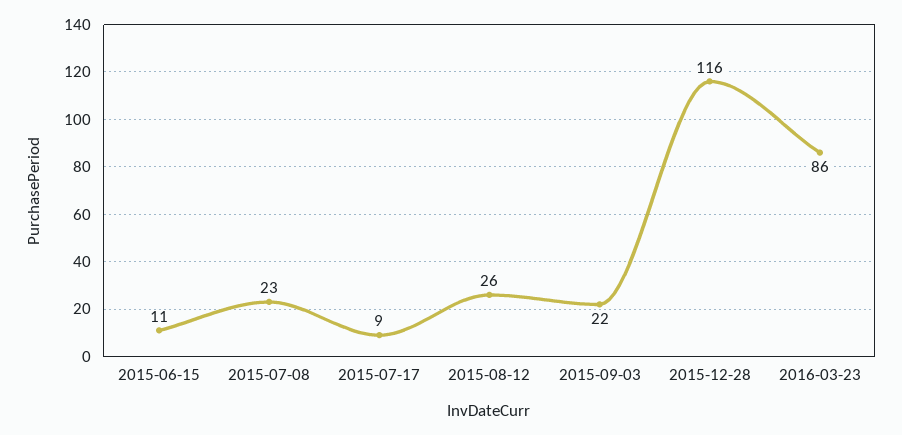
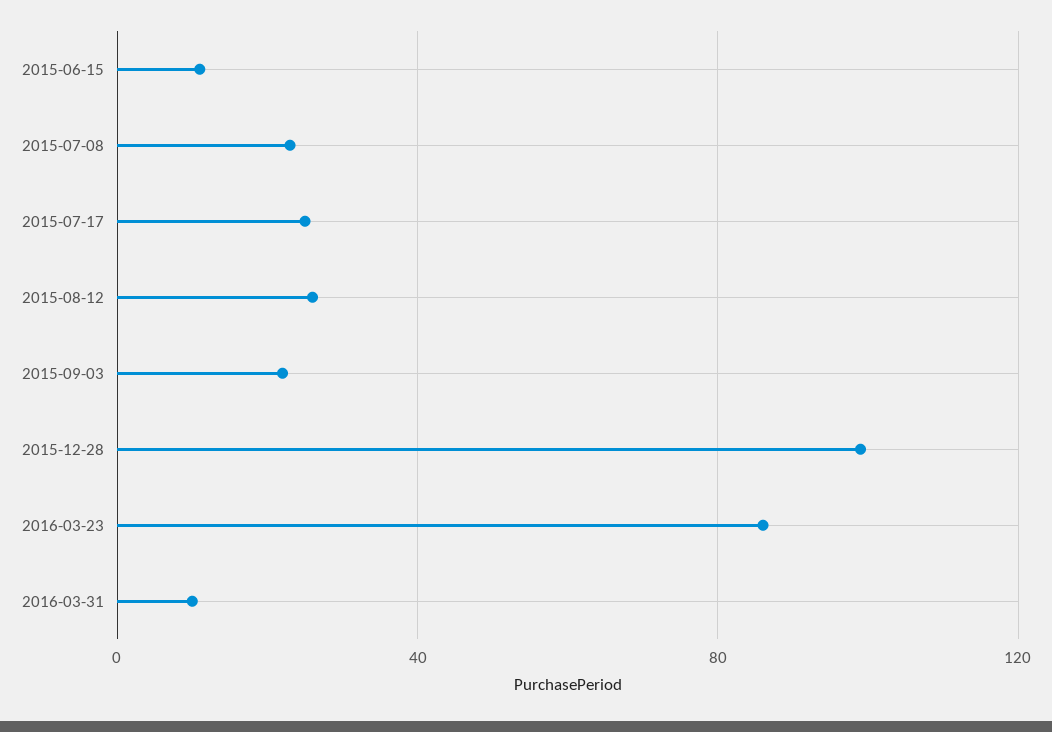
2015-07-17: 9 -> 25
2015-12-28: 116 -> 100
2016-03-31: none -> 10

